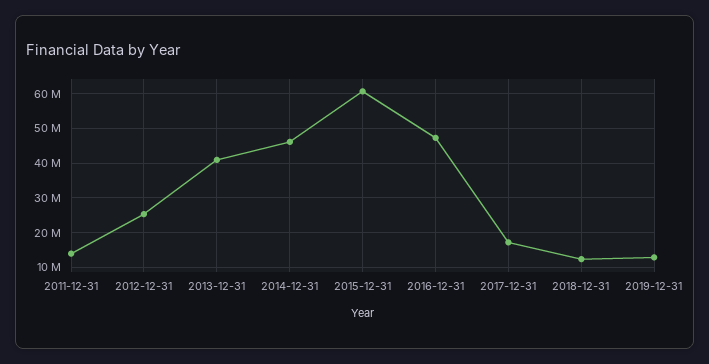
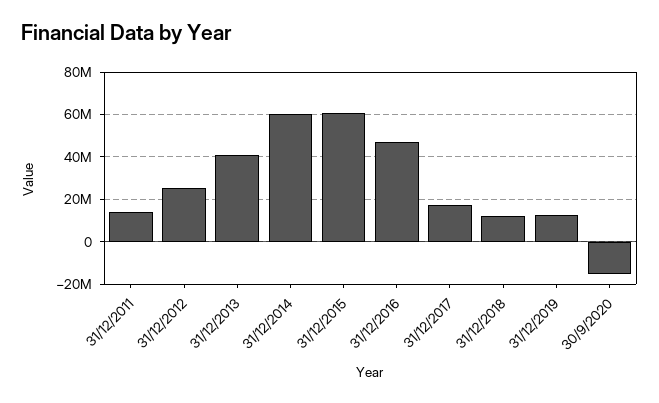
2014-12-31: 46000000 -> 60000000
30/9/2020: none -> -15000000

